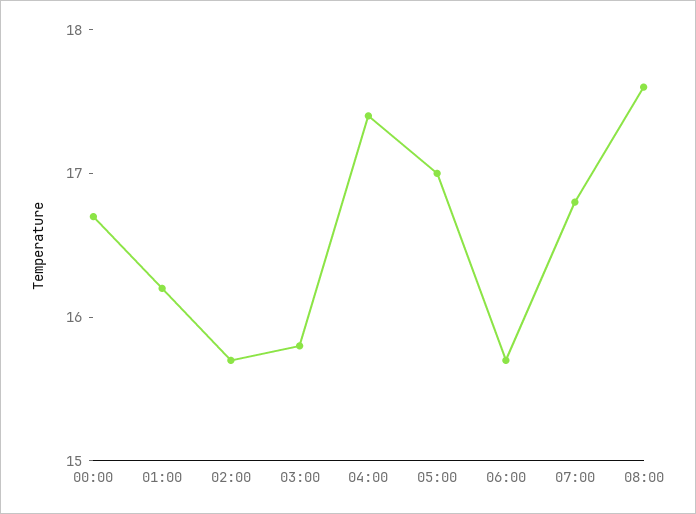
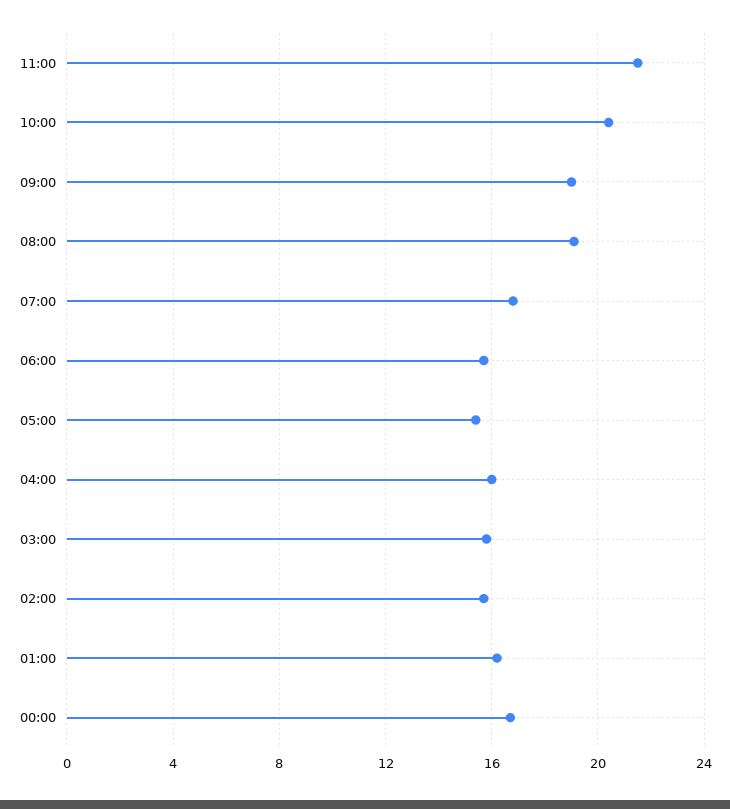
04:00: 17.4 -> 16
05:00: 17 -> 15.5
08:00: 17.6 -> 19
11:00: none -> 21.5
10:00: none -> 20.5
09:00: none -> 19

